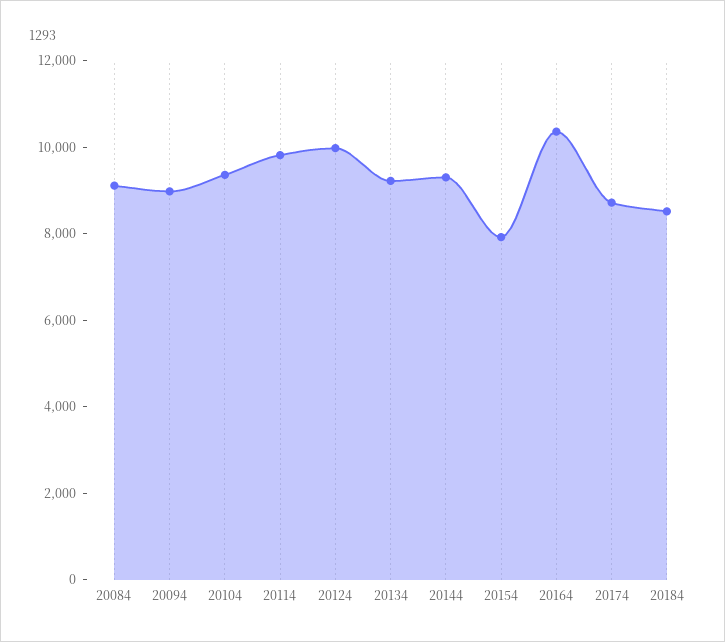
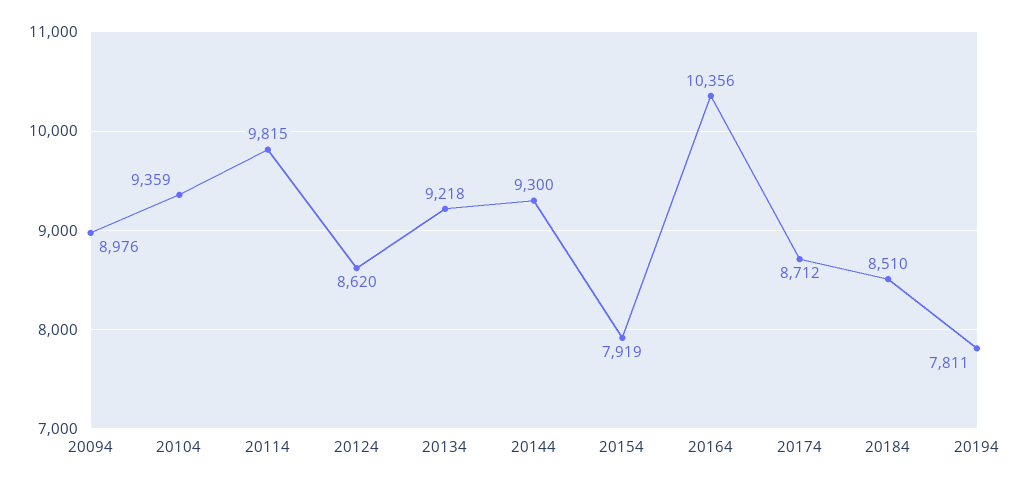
20084: 9000 -> none
20124: 10000 -> 8620
20194: none -> 7811

